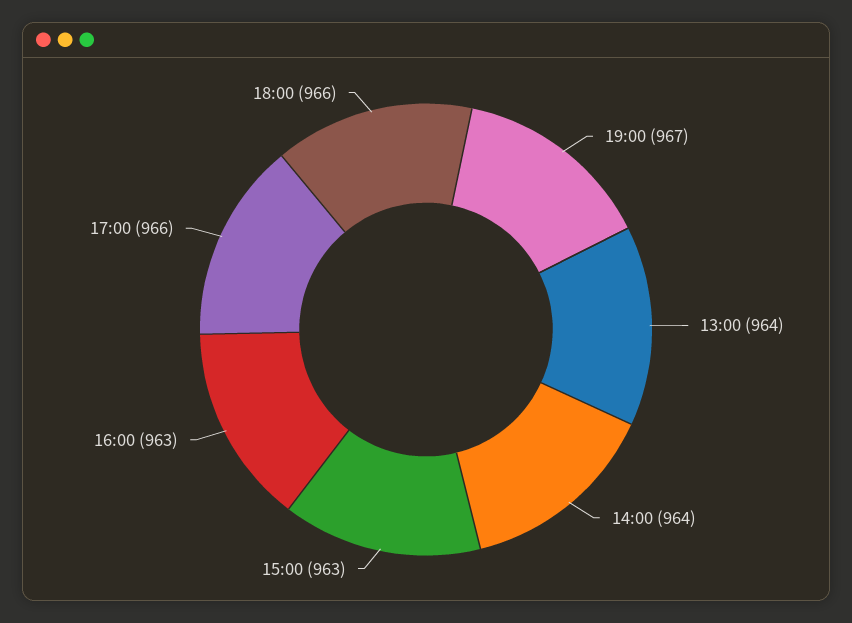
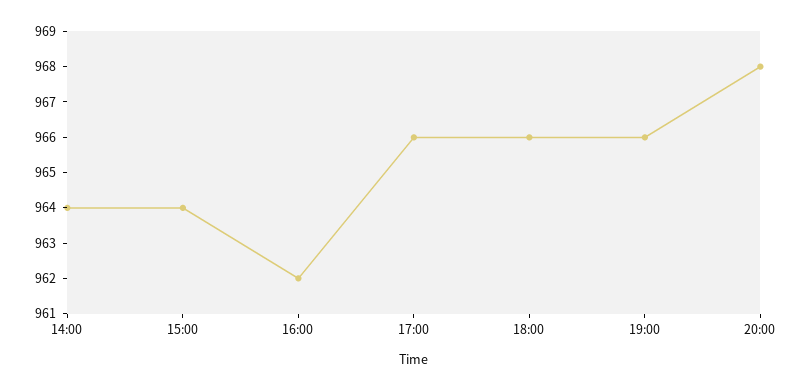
19:00: 967 -> 966
13:00: 964 -> none
15:00: 963 -> 964
16:00: 963 -> 962
20:00: none -> 968

